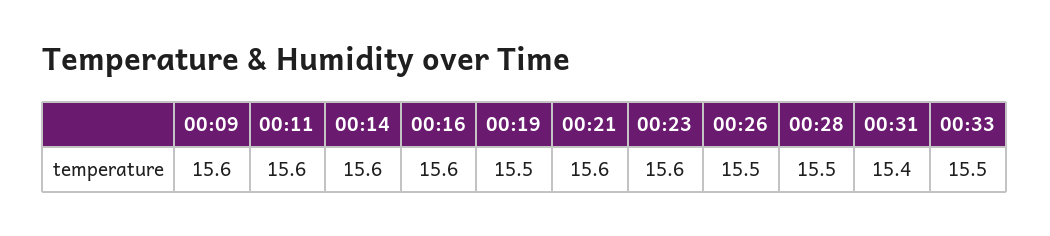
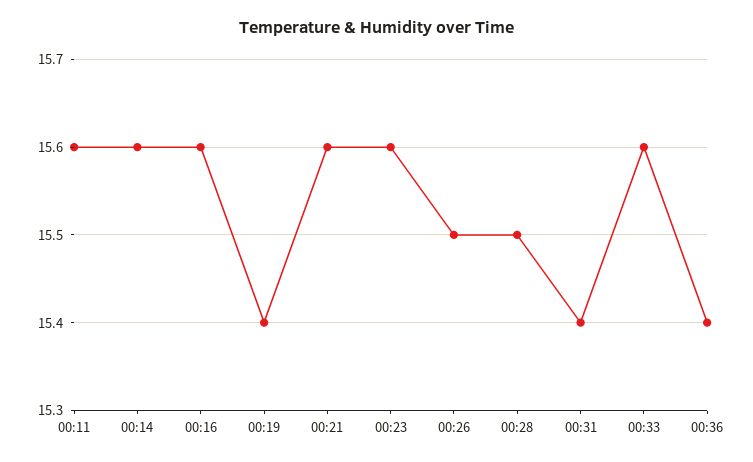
00:09: 15.6 -> none
00:19: 15.5 -> 15.4
00:33: 15.5 -> 15.6
00:36: none -> 15.4

